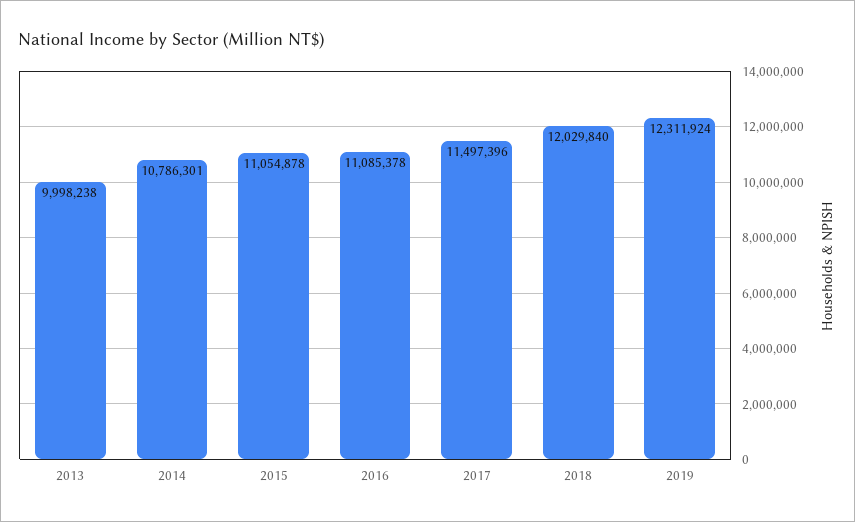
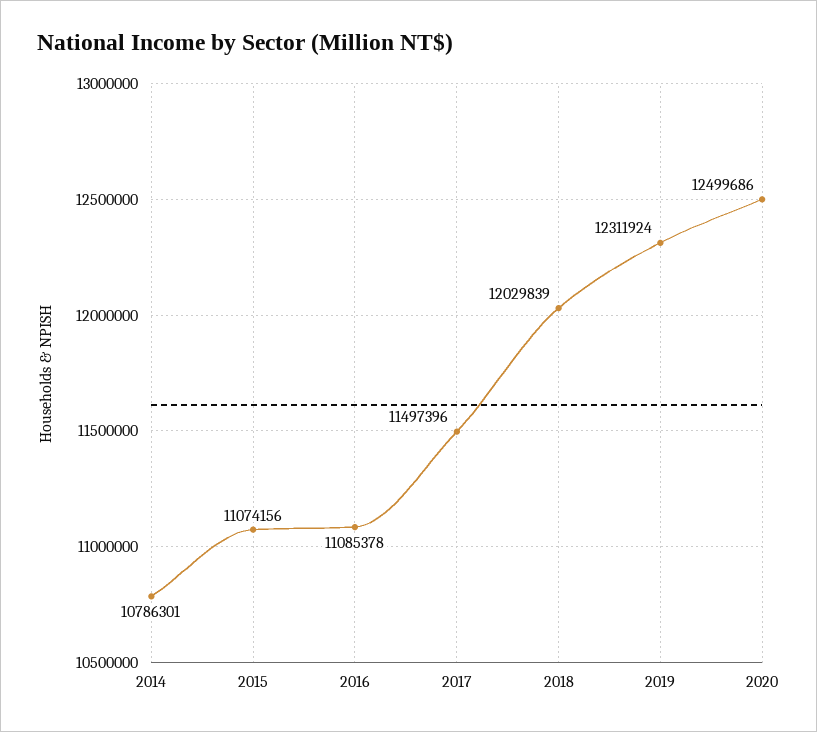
2013: 9998238 -> none
2015: 11054878 -> 11074156
2018: 12029840 -> 12029839
2020: none -> 12499686

